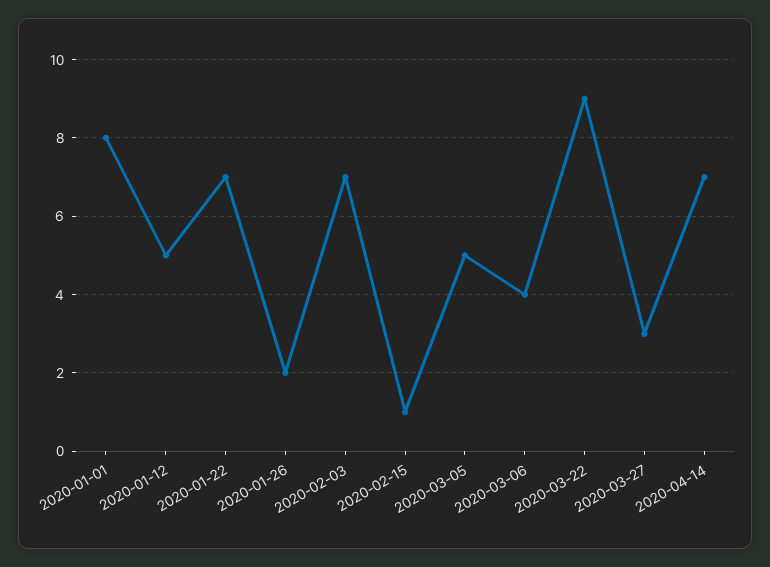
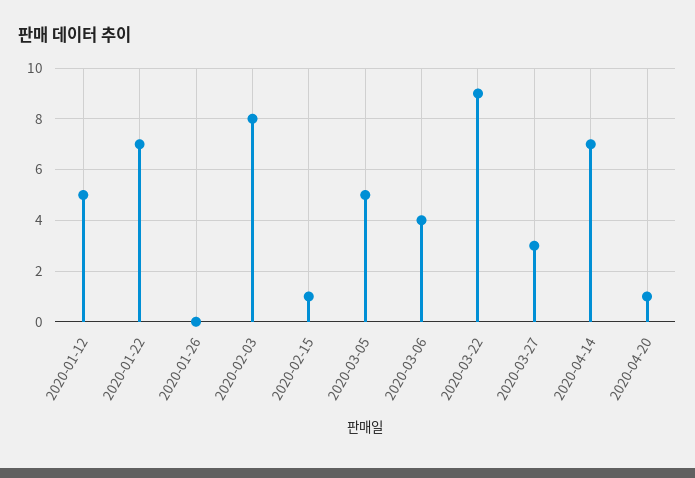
2020-01-01: 8 -> none
2020-01-26: 2 -> 0
2020-02-03: 7 -> 8
2020-04-20: none -> 1

